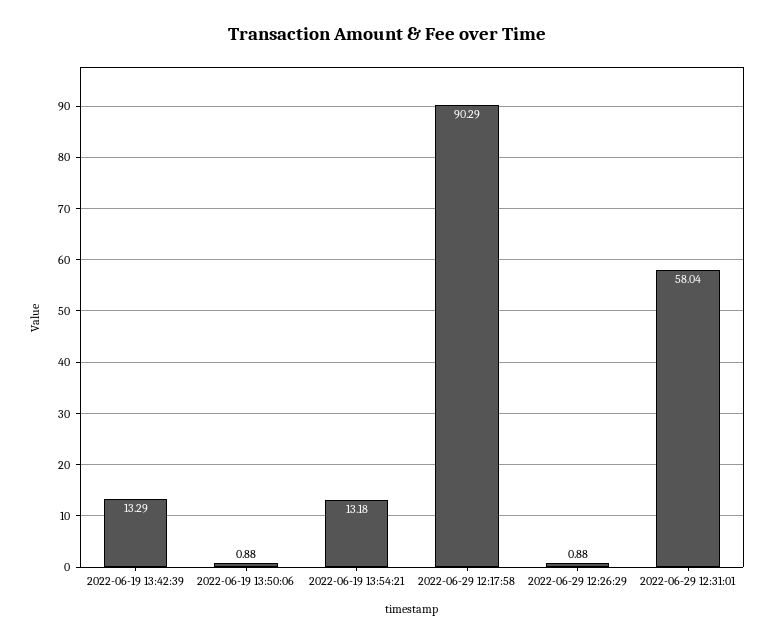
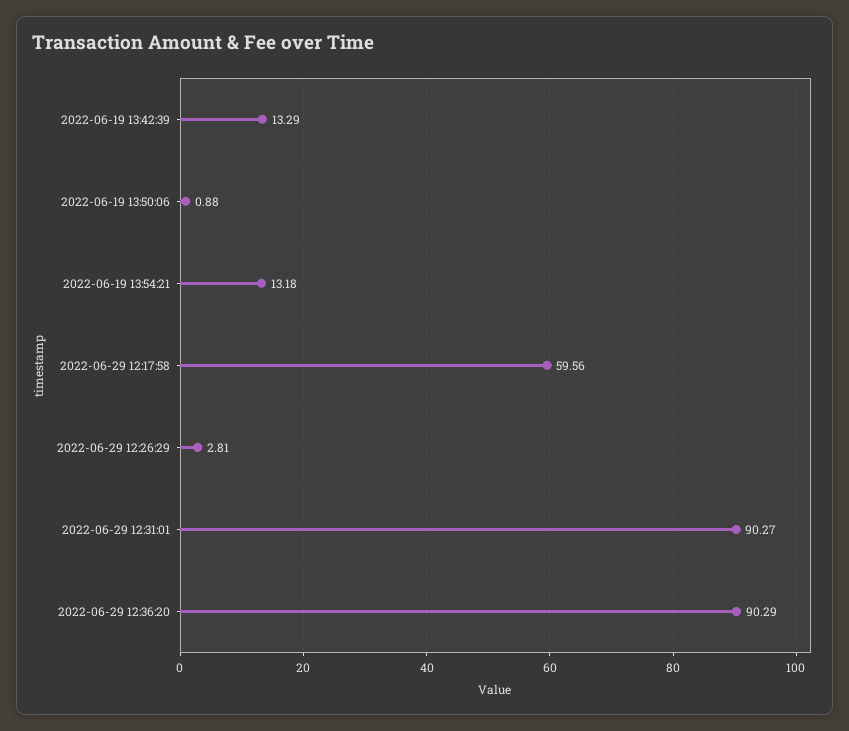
2022-06-29 12:17:58: 90.29 -> 59.56
2022-06-29 12:26:29: 0.88 -> 2.81
2022-06-29 12:31:01: 58.04 -> 90.27
2022-06-29 12:36:20: none -> 90.29

